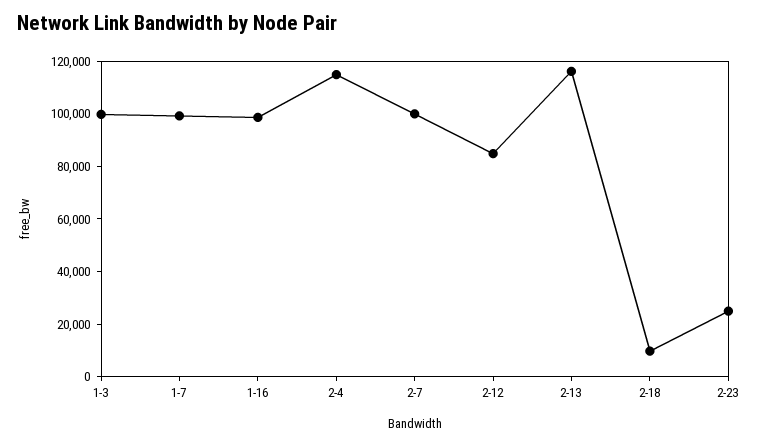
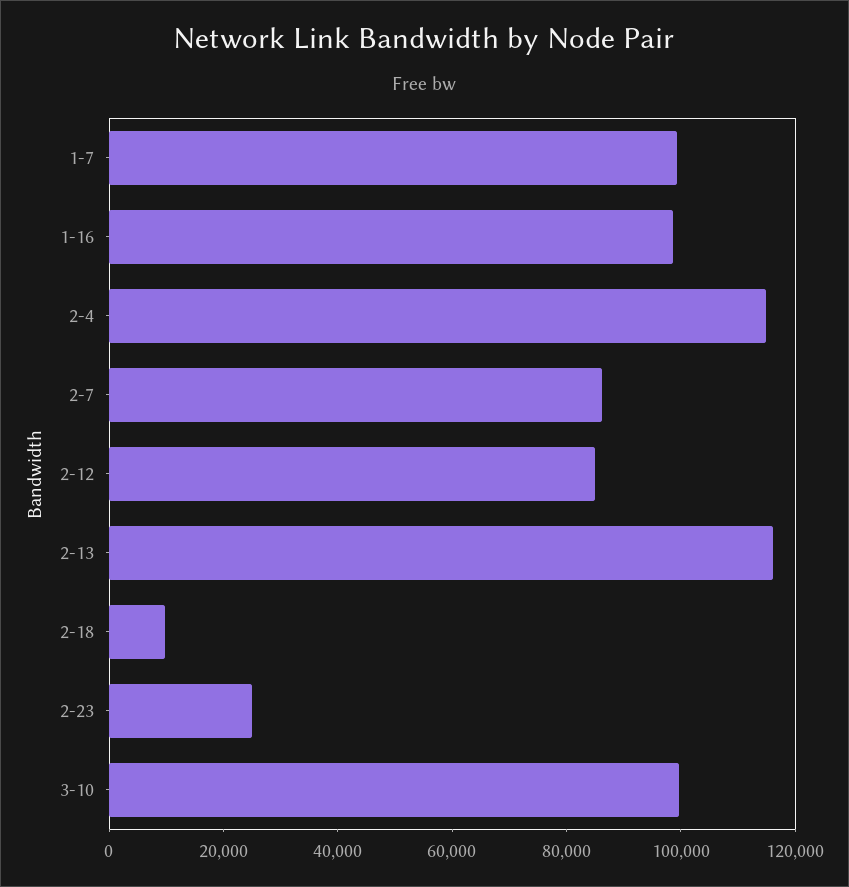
1-3: 100000 -> none
2-7: 100000 -> 85000
3-10: none -> 100000

